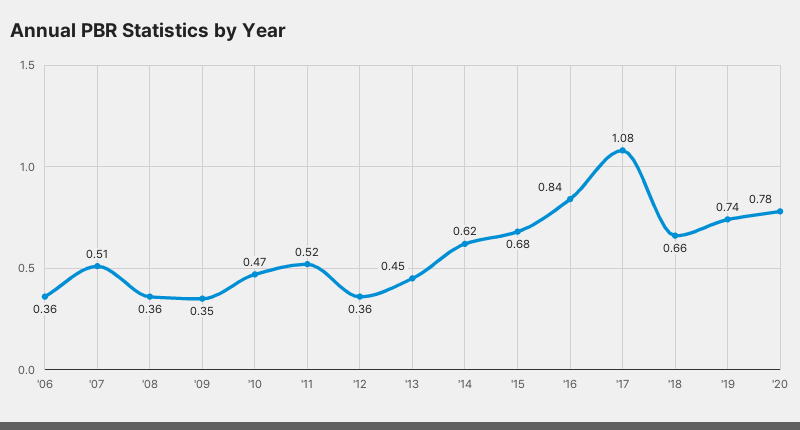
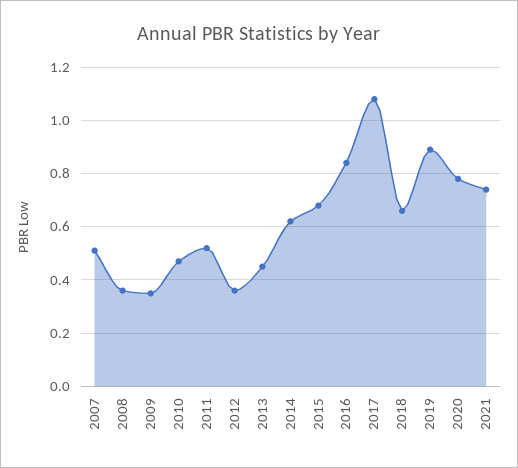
'06: 0.36 -> none
'19: 0.74 -> 0.9
2021: none -> 0.75

